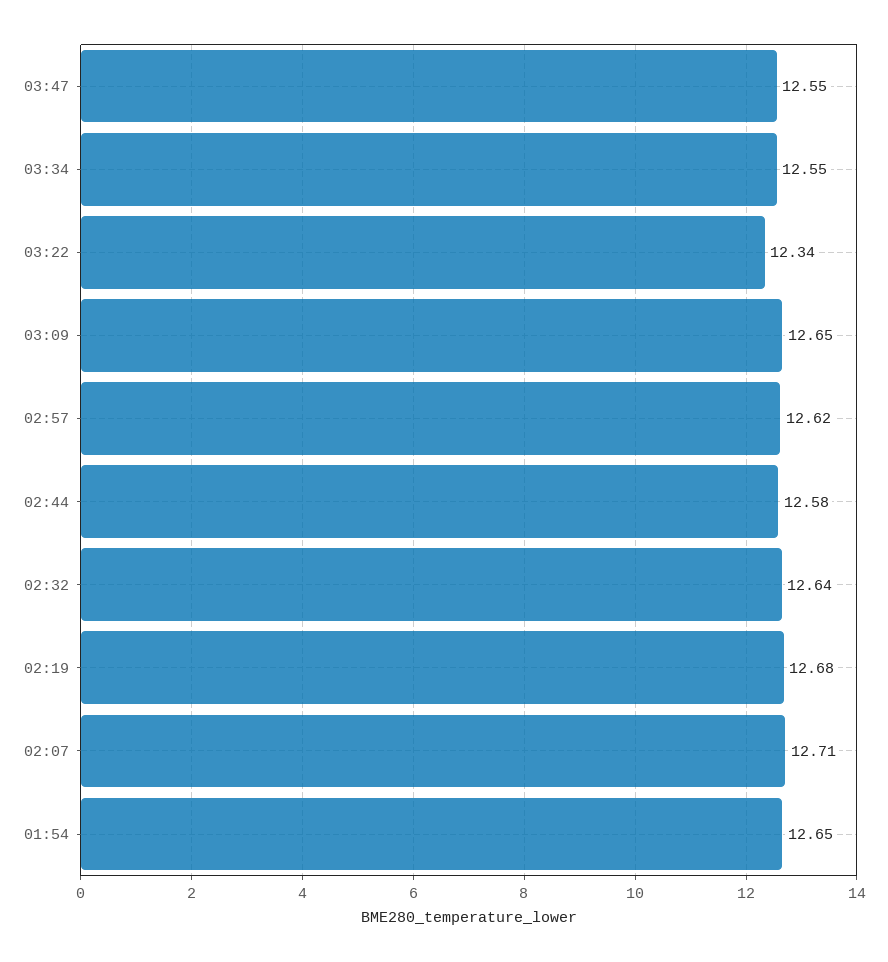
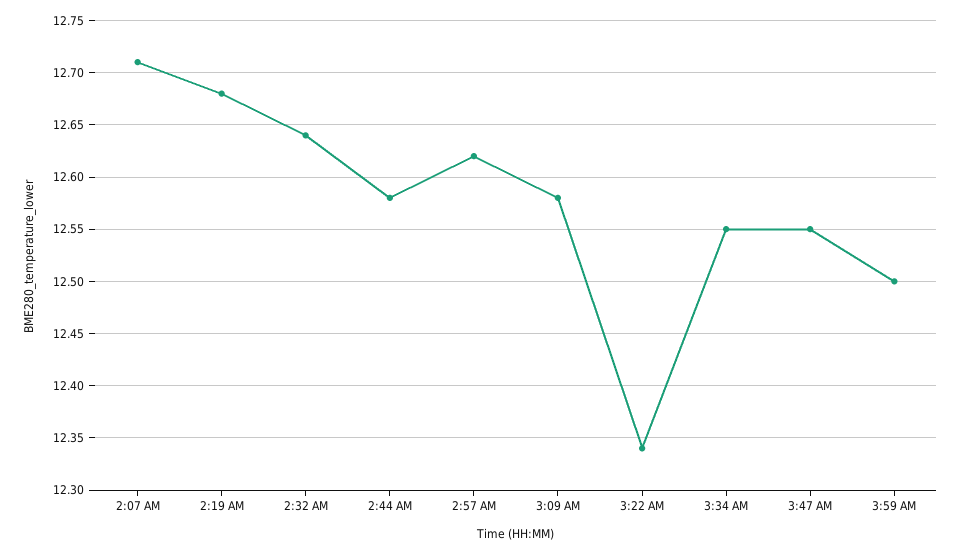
03:09: 12.65 -> 12.58
01:54: 12.65 -> none
3:59 AM: none -> 12.5

